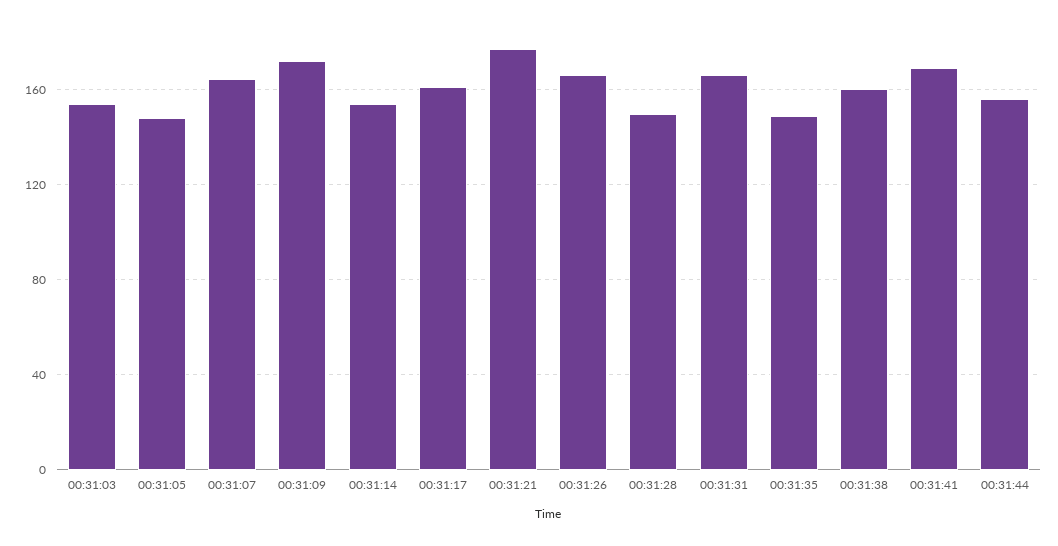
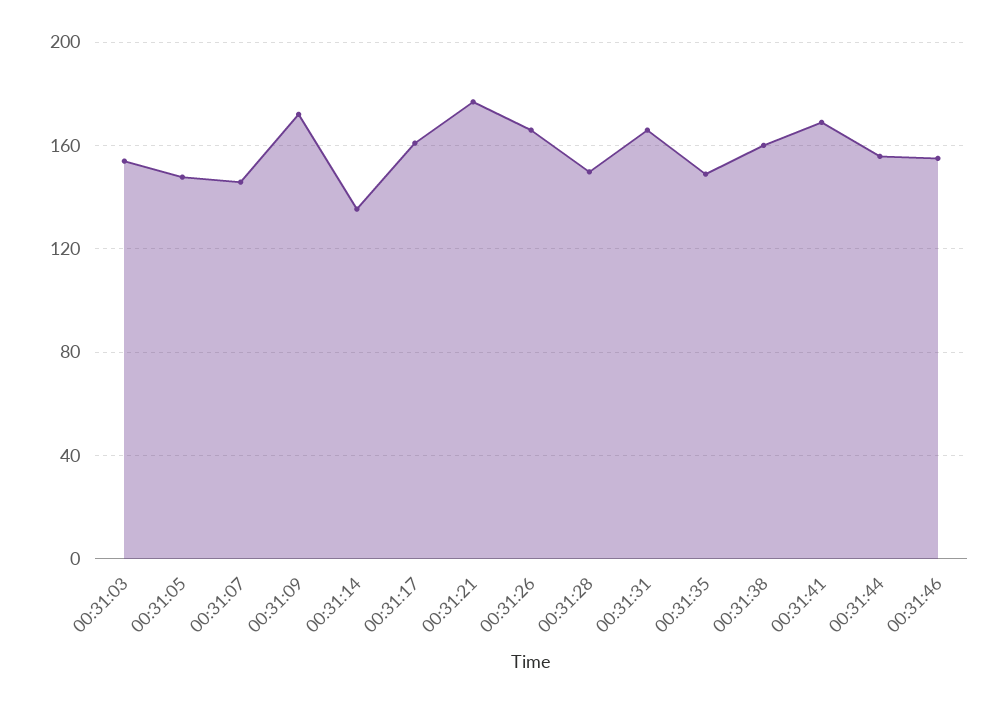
00:31:07: 165 -> 145
00:31:14: 155 -> 135
00:31:46: none -> 155

